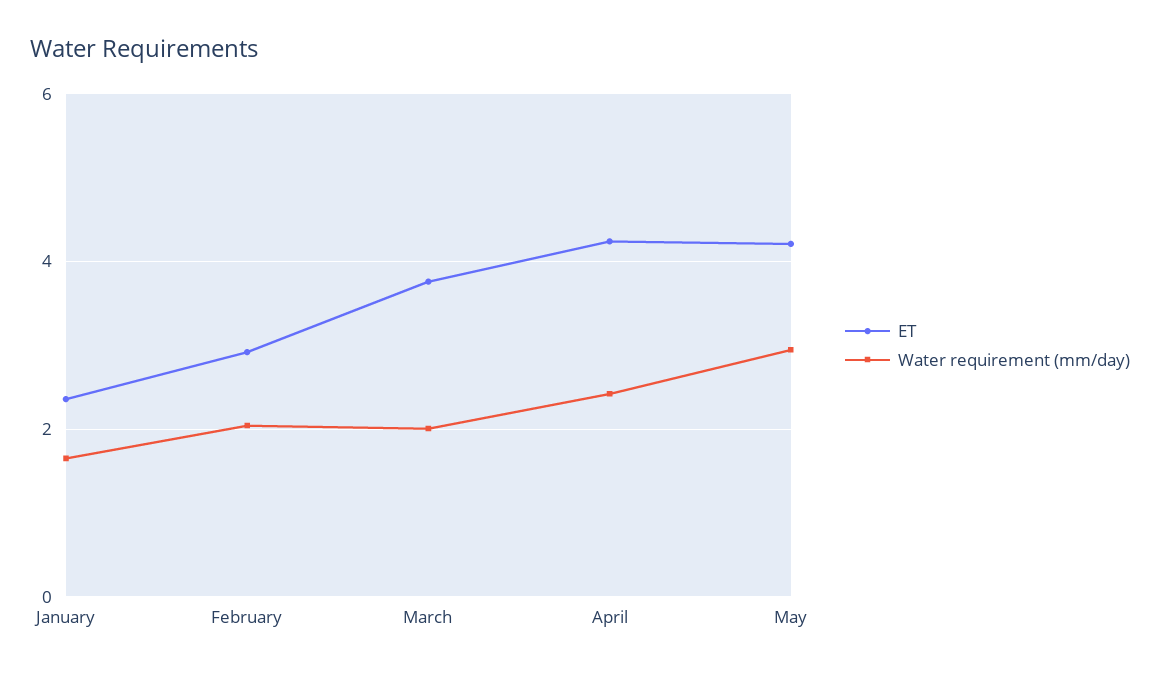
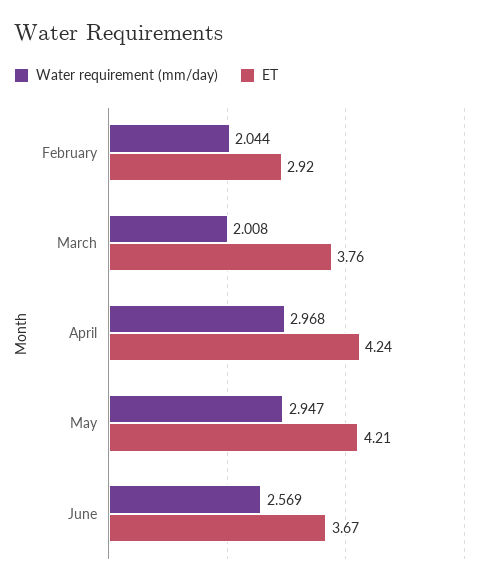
ET, January: 2.4 -> none
Water requirement (mm/day), January: 1.6 -> none
Water requirement (mm/day), April: 2.4 -> 2.968
Water requirement (mm/day), June: none -> 2.569
ET, June: none -> 3.67

